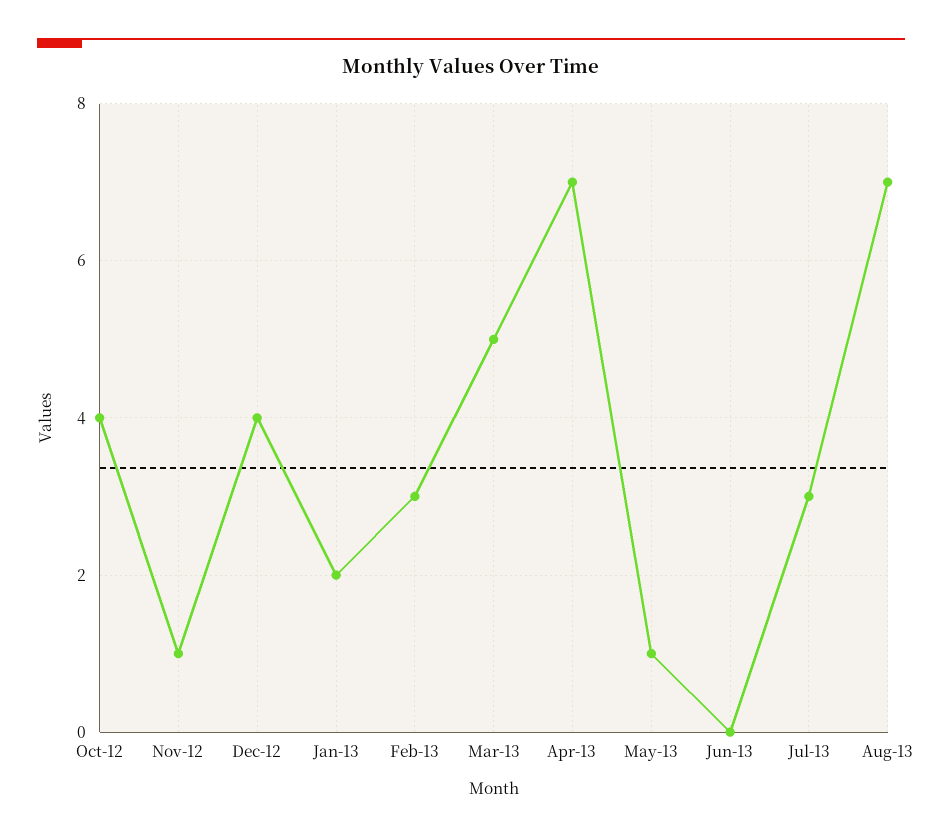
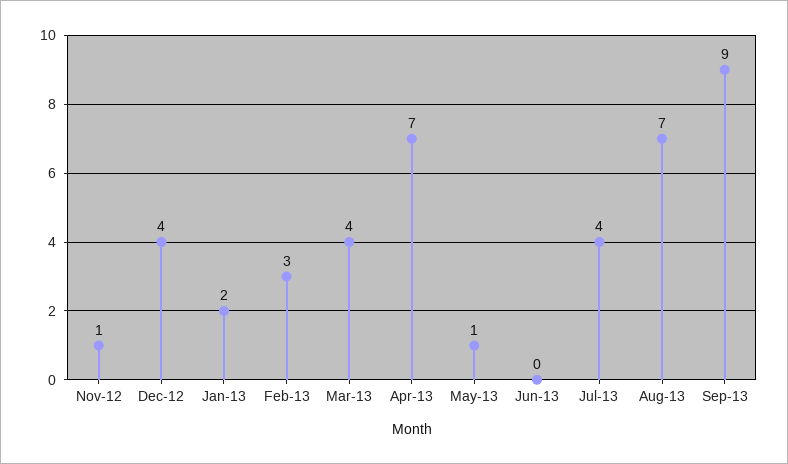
Oct-12: 4 -> none
Mar-13: 5 -> 4
Jul-13: 3 -> 4
Sep-13: none -> 9

